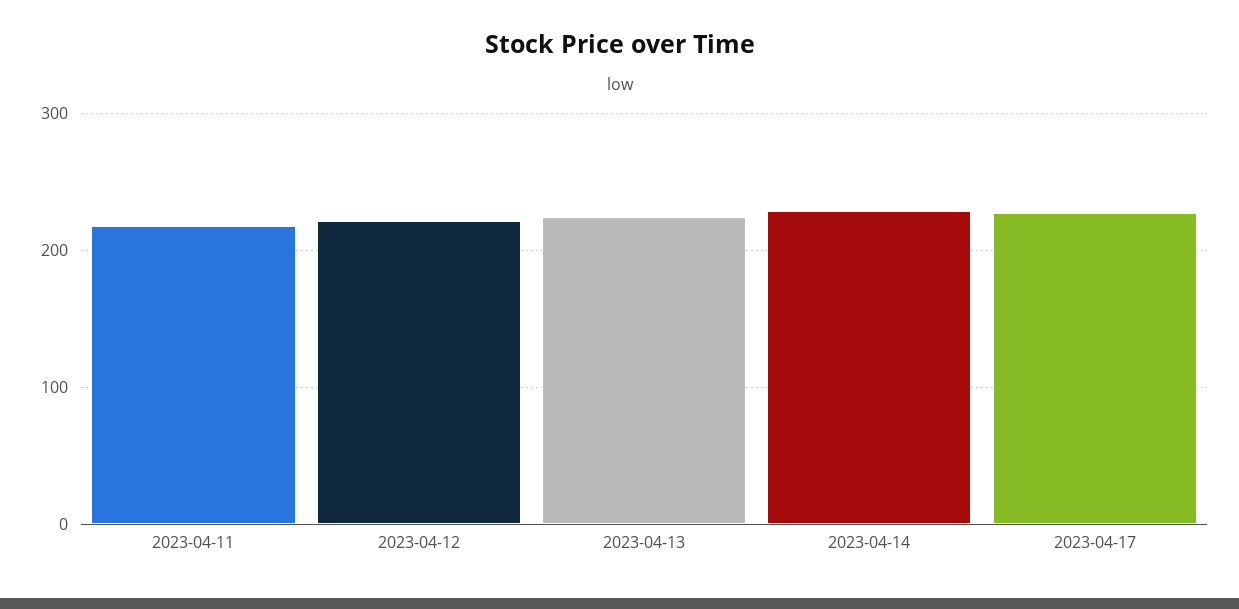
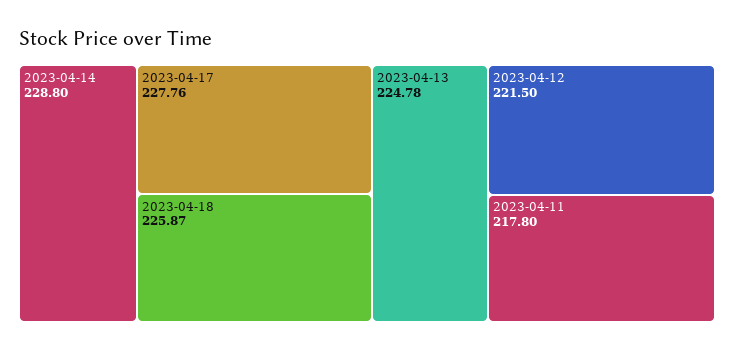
2023-04-18: none -> 225.87

